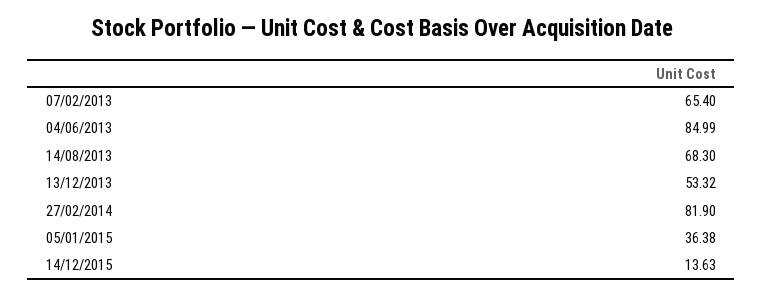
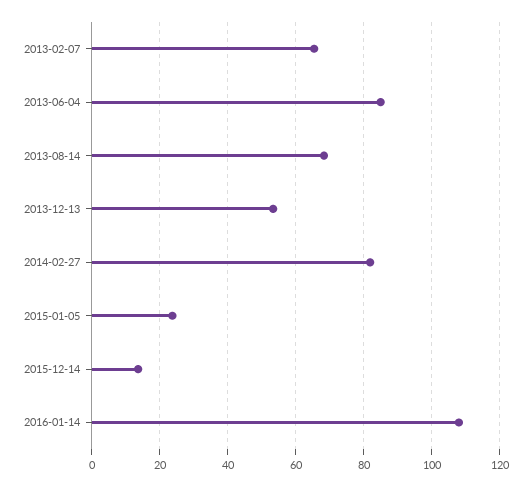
05/01/2015: 36.38 -> 24
2016-01-14: none -> 108

